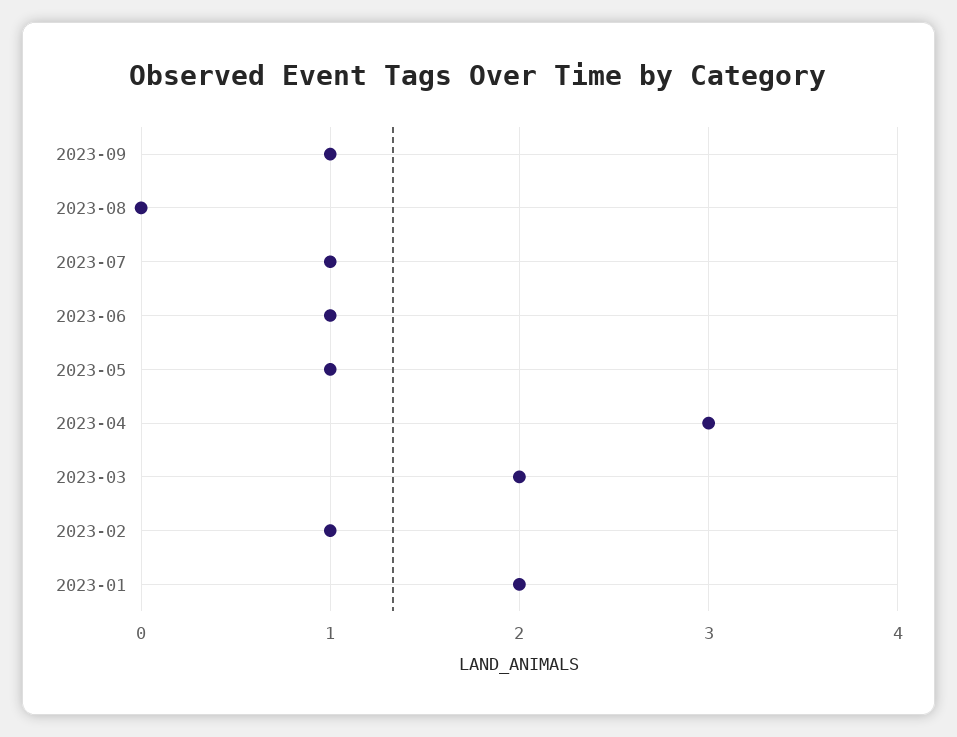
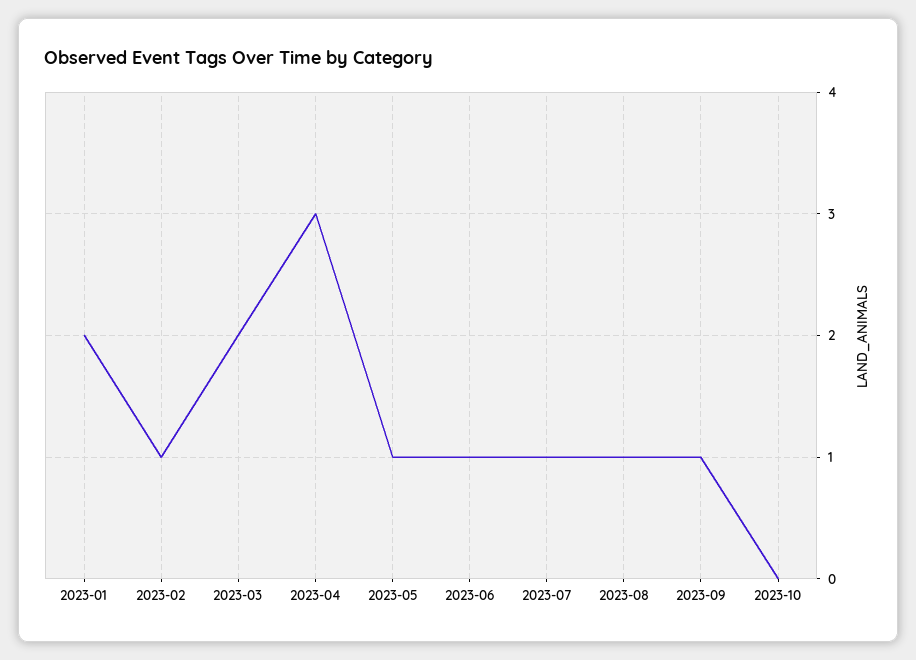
2023-08: 0 -> 1
2023-10: none -> 0

